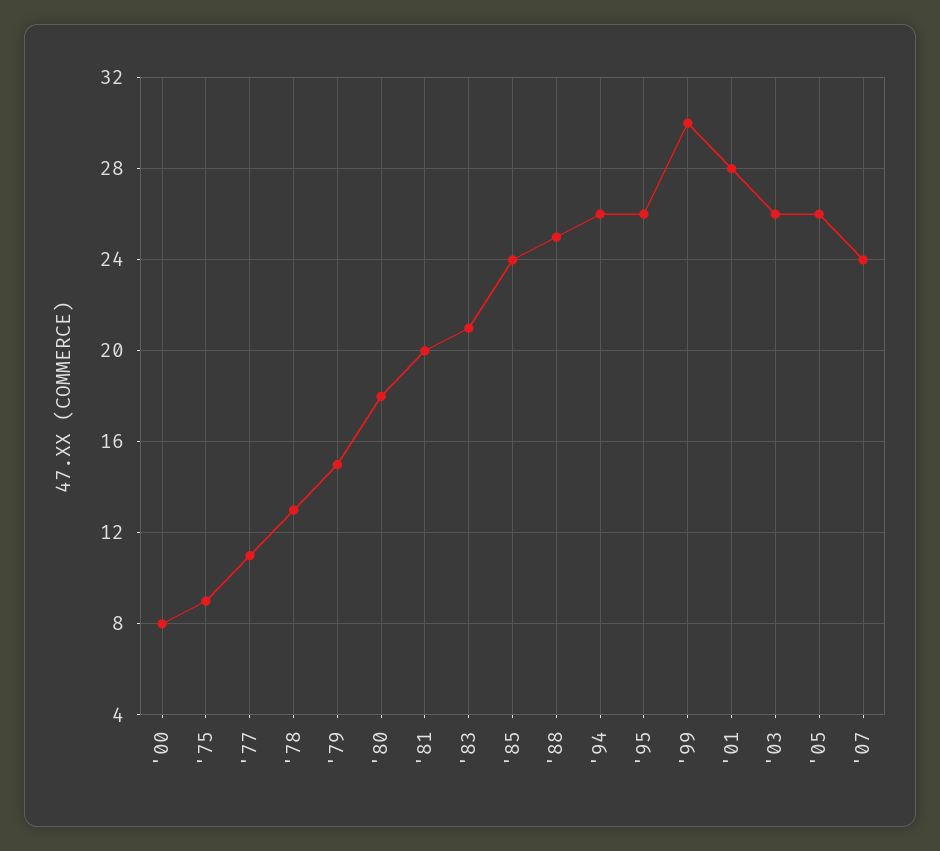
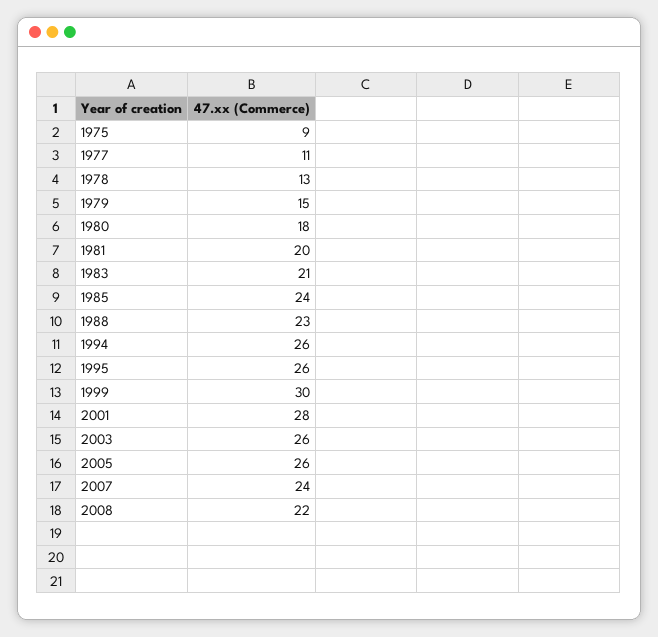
'00: 8 -> none
'88: 25 -> 23
2008: none -> 22

